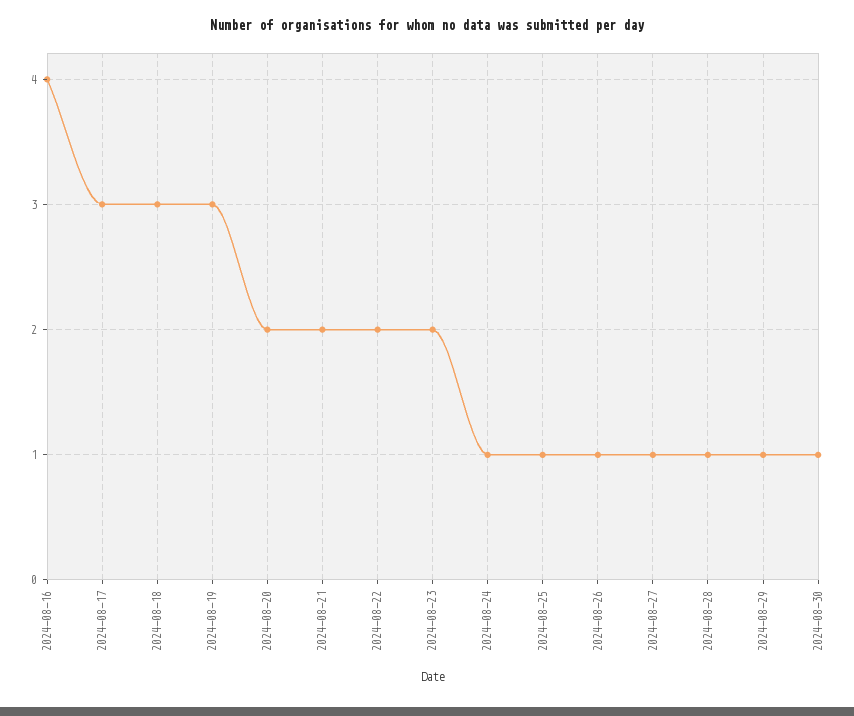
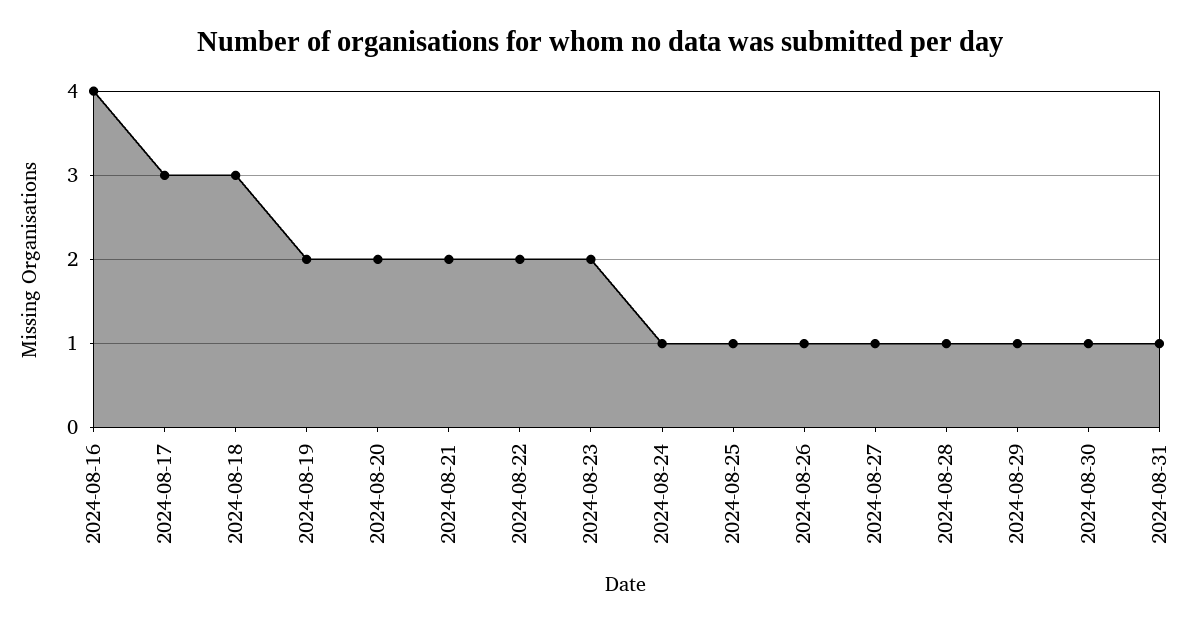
2024-08-19: 3 -> 2
2024-08-31: none -> 1

